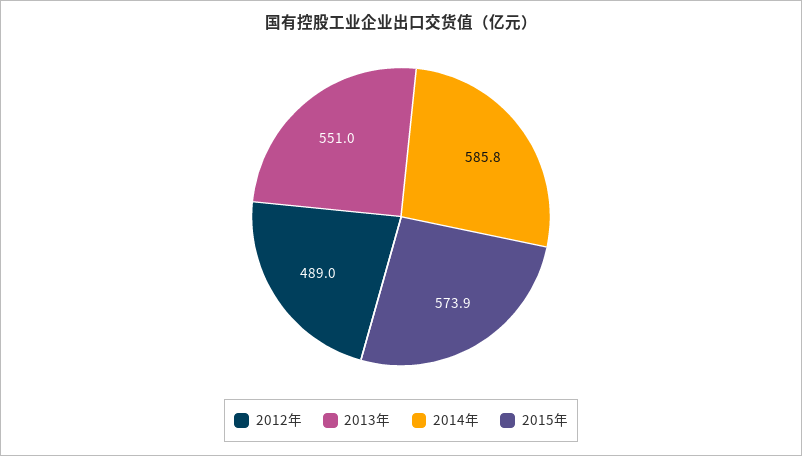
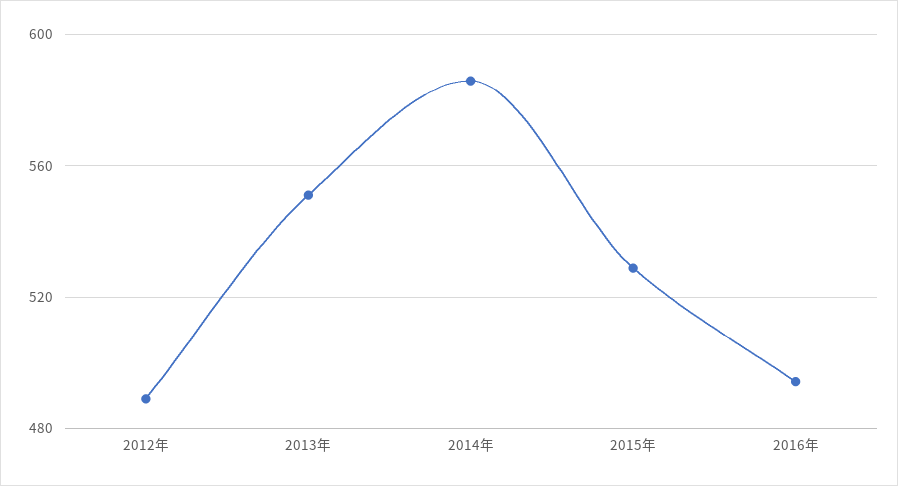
2015年: 573.9 -> 530
2016年: none -> 495

